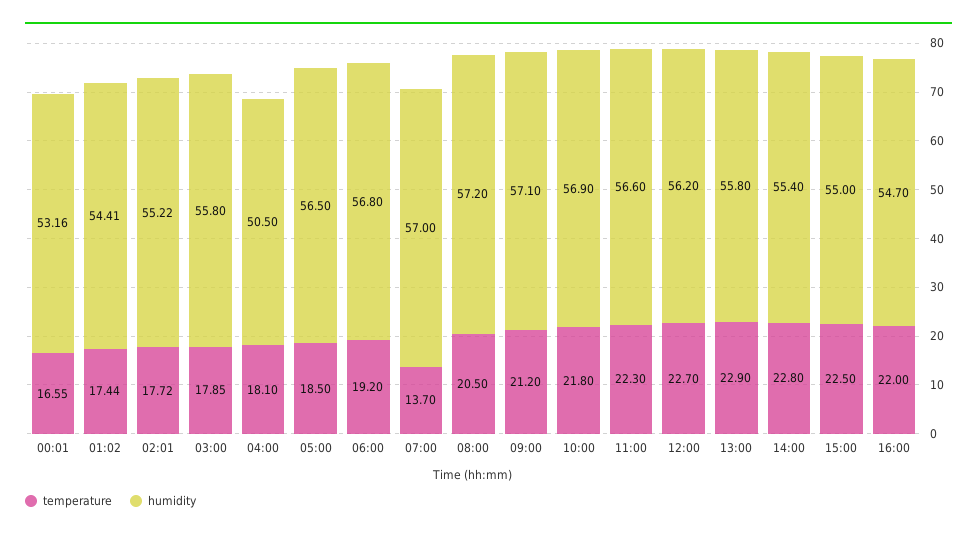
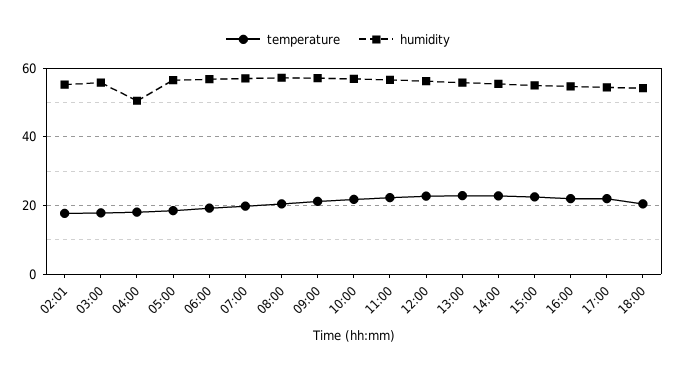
temperature, 00:01: 16.55 -> none
humidity, 00:01: 53.16 -> none
temperature, 01:02: 17.44 -> none
humidity, 01:02: 54.41 -> none
temperature, 07:00: 13.7 -> 20
temperature, 17:00: none -> 22
humidity, 17:00: none -> 54
temperature, 18:00: none -> 20
humidity, 18:00: none -> 54

